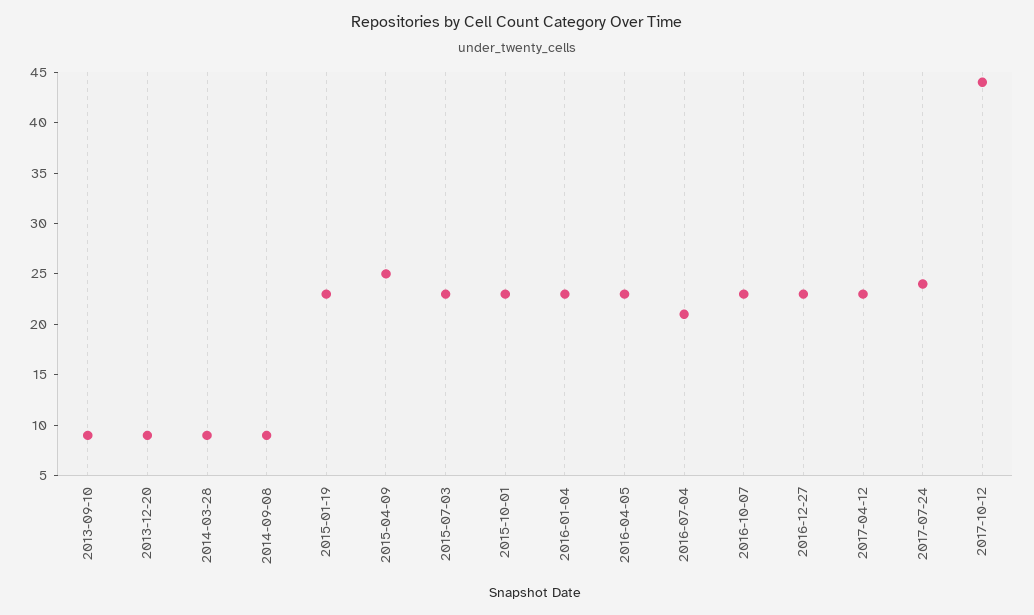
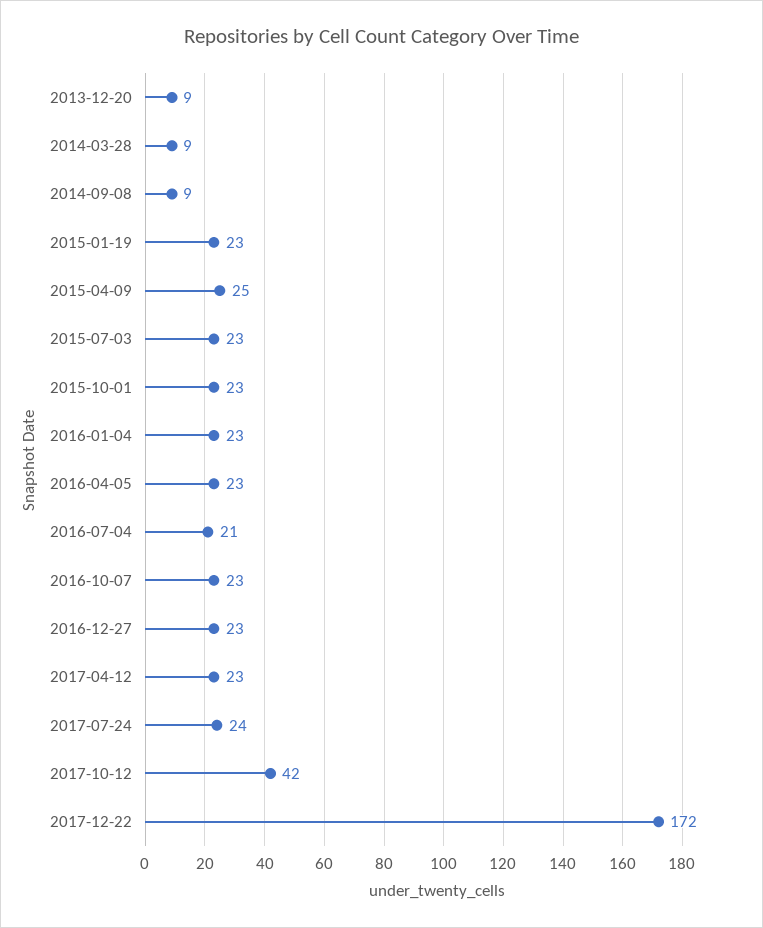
2013-09-10: 9 -> none
2017-10-12: 44 -> 42
2017-12-22: none -> 172

